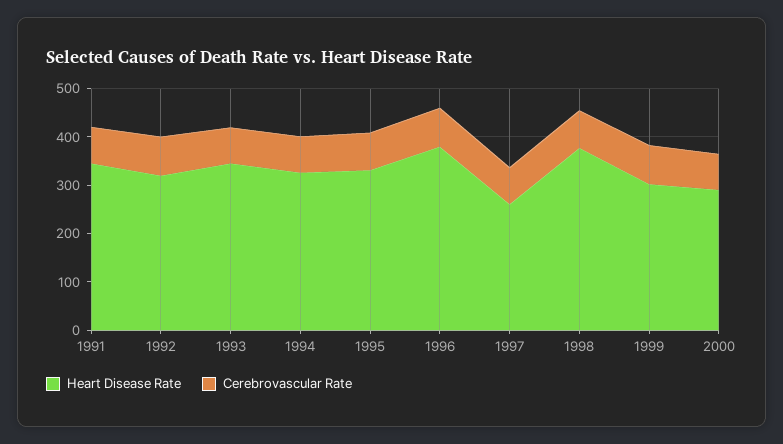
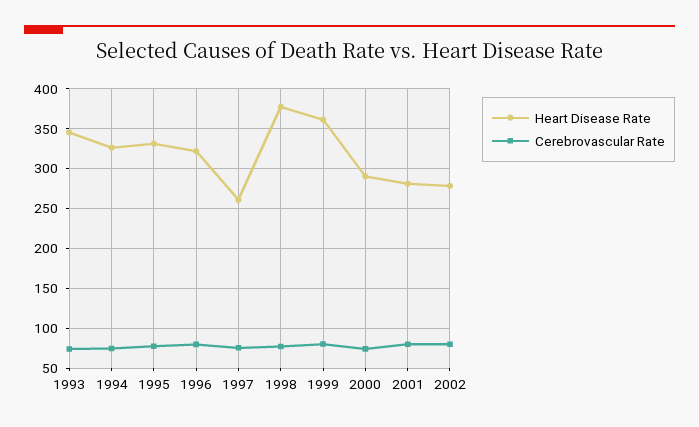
Heart Disease Rate, 1991: 340 -> none
Cerebrovascular Rate, 1991: 80 -> none
Heart Disease Rate, 1992: 320 -> none
Cerebrovascular Rate, 1992: 80 -> none
Heart Disease Rate, 1996: 380 -> 320
Heart Disease Rate, 1999: 300 -> 360
Heart Disease Rate, 2001: none -> 280
Cerebrovascular Rate, 2001: none -> 80
Heart Disease Rate, 2002: none -> 280
Cerebrovascular Rate, 2002: none -> 80

